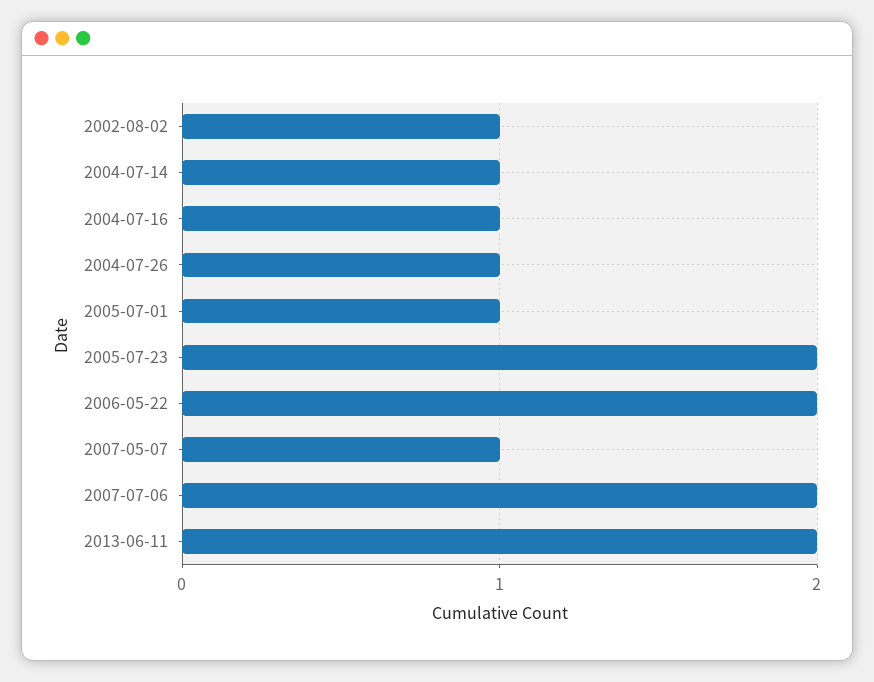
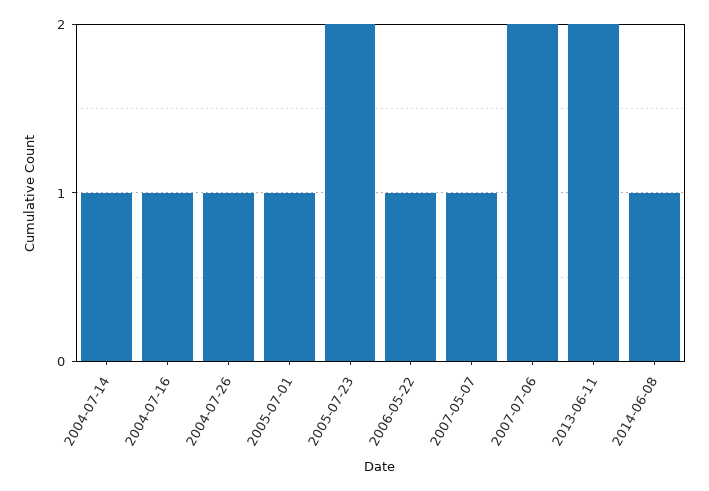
2002-08-02: 1 -> none
2006-05-22: 2 -> 1
2014-06-08: none -> 1

